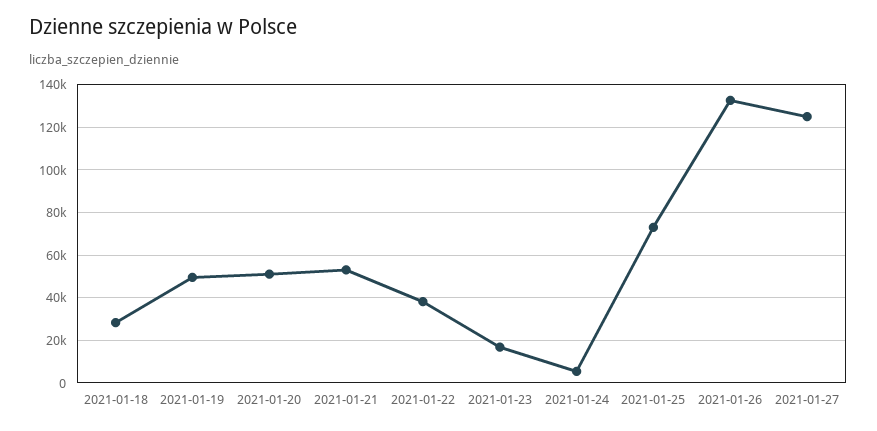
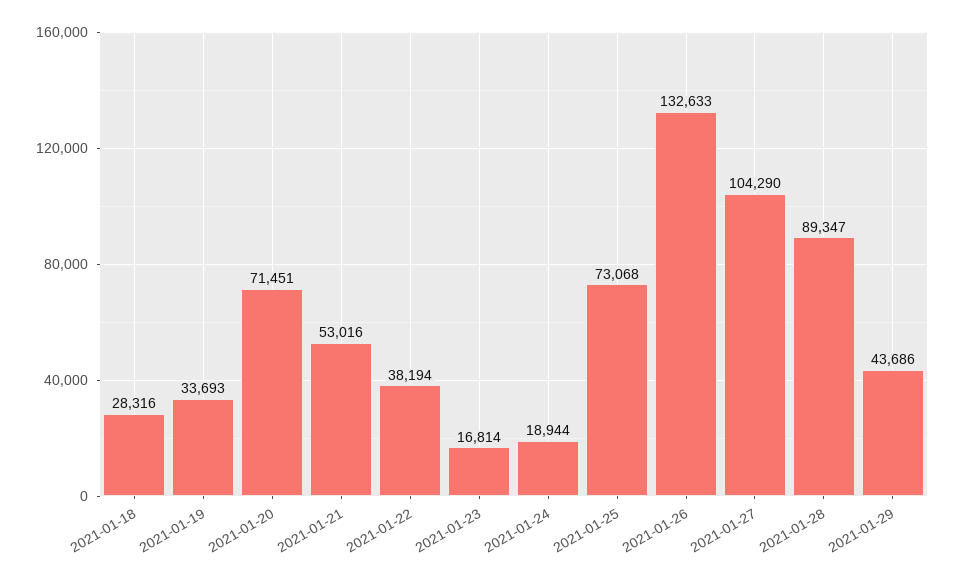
2021-01-19: 50000 -> 33693
2021-01-20: 50000 -> 71451
2021-01-24: 5000 -> 18944
2021-01-27: 125000 -> 104290
2021-01-28: none -> 89347
2021-01-29: none -> 43686

